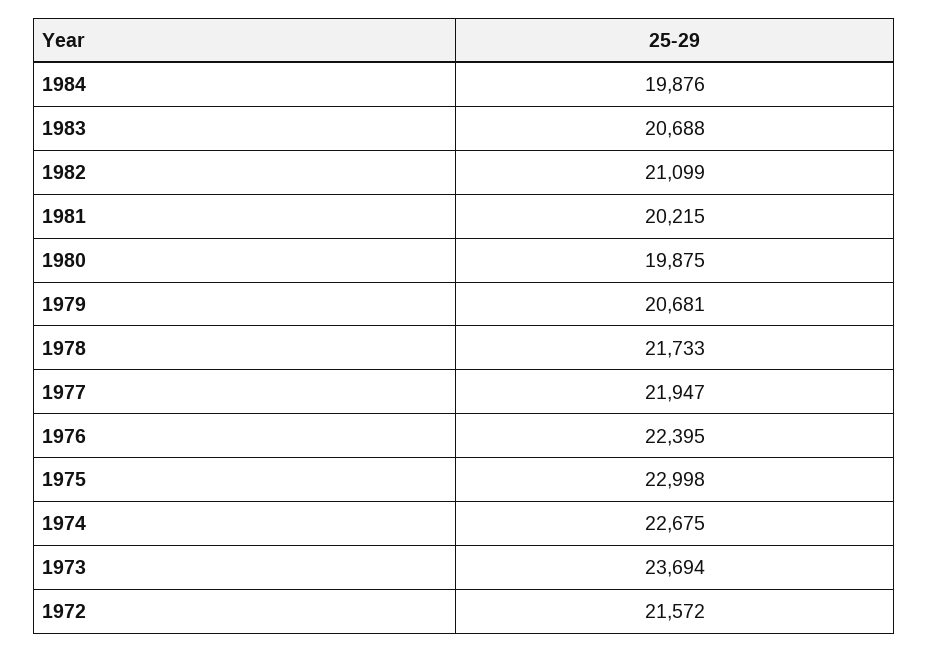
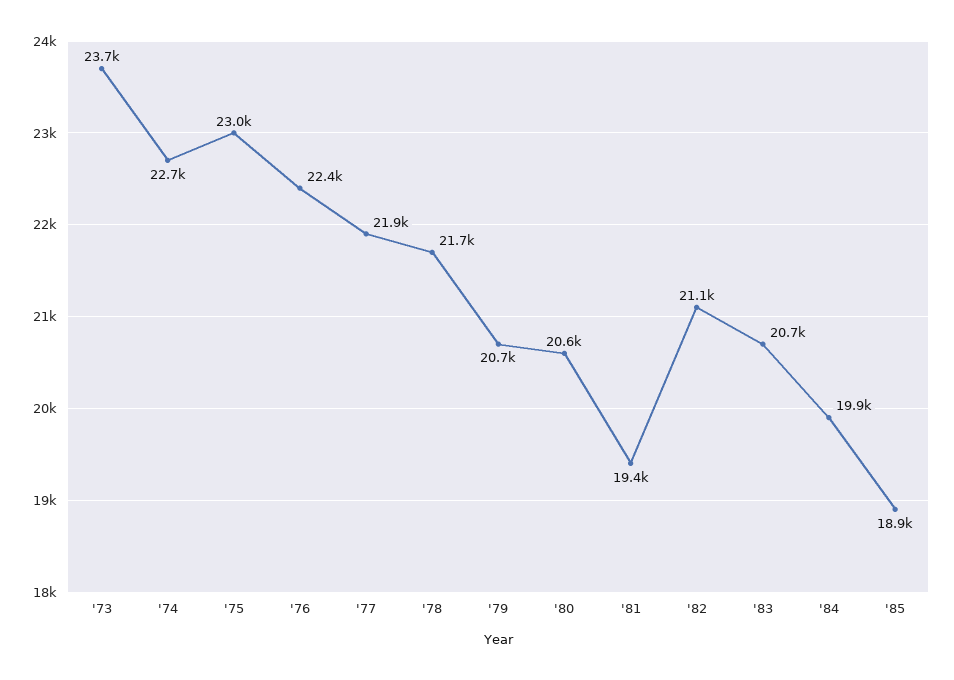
1981: 20215 -> 19400
1980: 19875 -> 20600
1972: 21572 -> none
'85: none -> 18900

